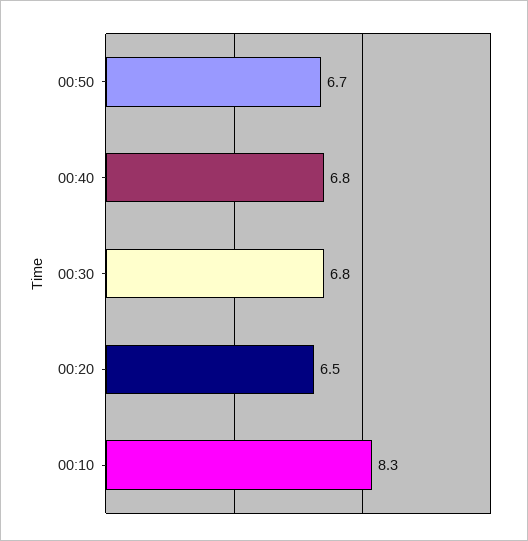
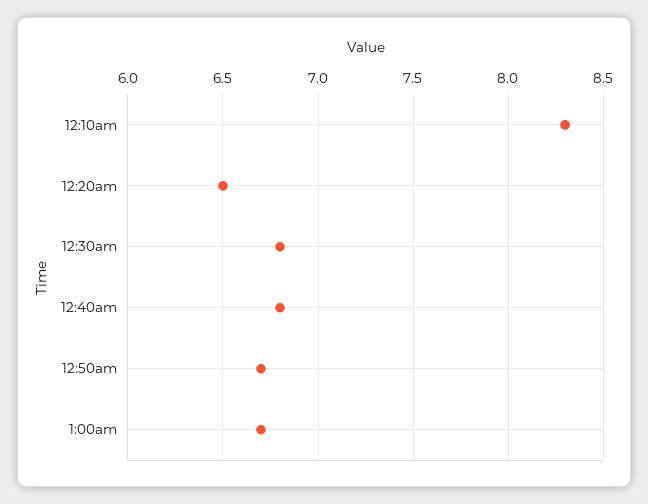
1:00am: none -> 6.7

